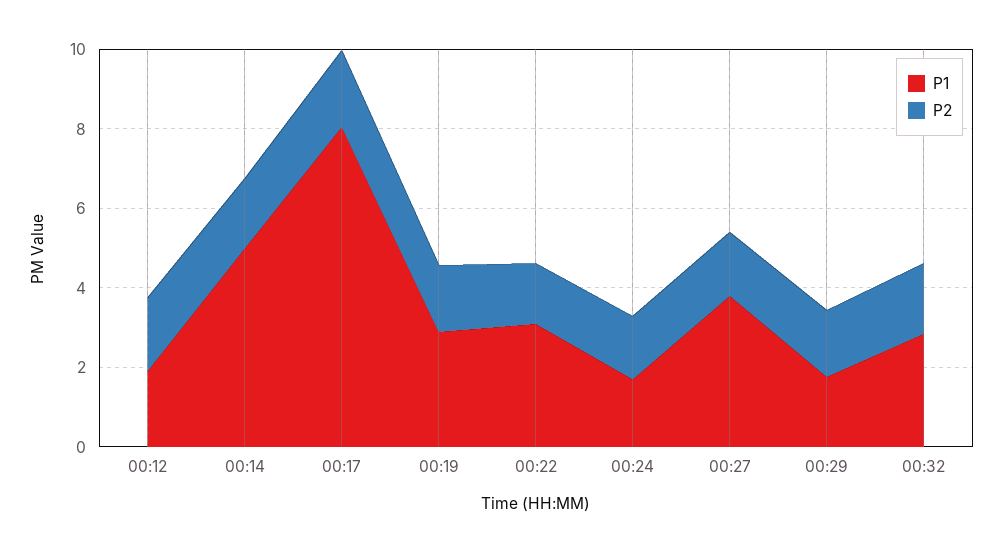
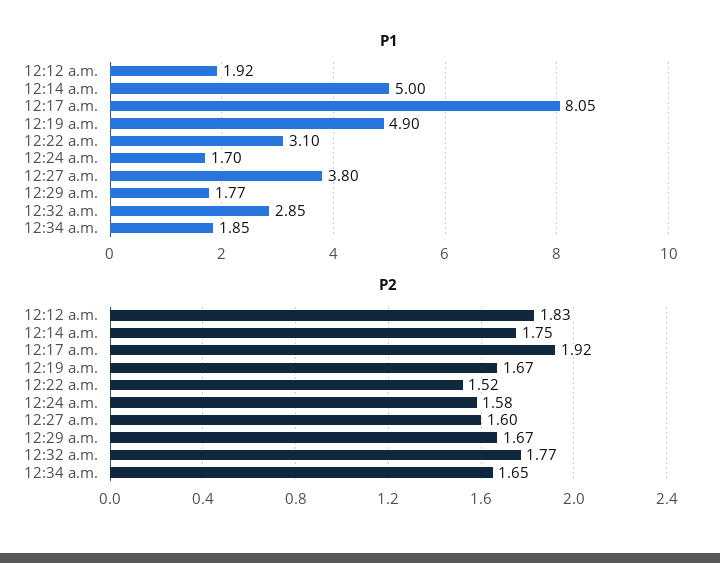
P1, 00:19: 3 -> 4.9
P1, 12:34 a.m.: none -> 1.85
P2, 12:34 a.m.: none -> 1.65

